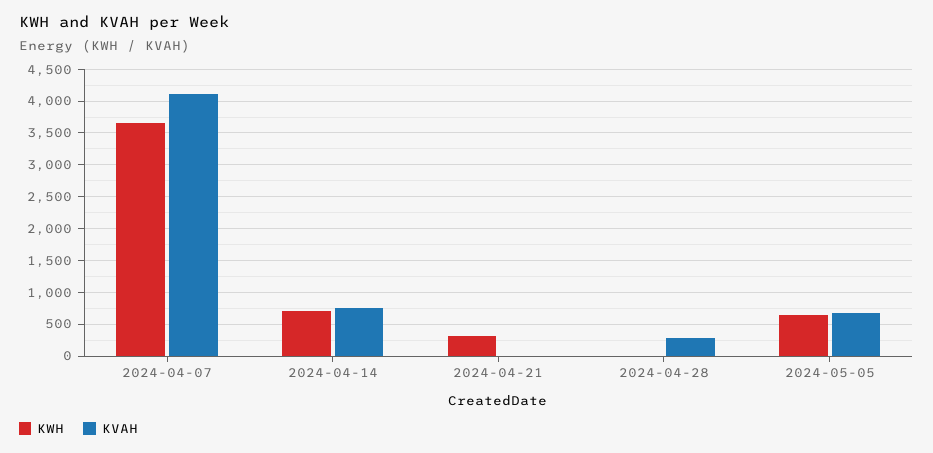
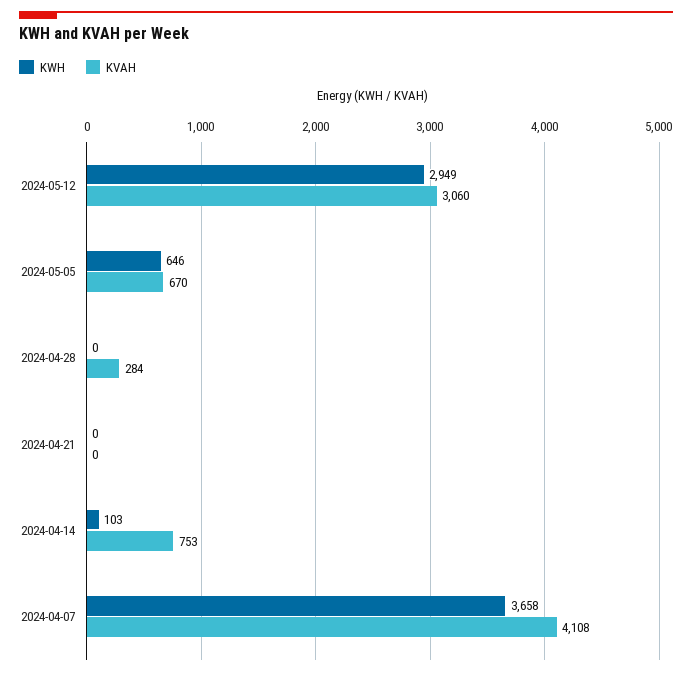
KWH, 2024-04-14: 700 -> 103
KWH, 2024-04-21: 300 -> 0
KWH, 2024-05-12: none -> 2949
KVAH, 2024-05-12: none -> 3060

